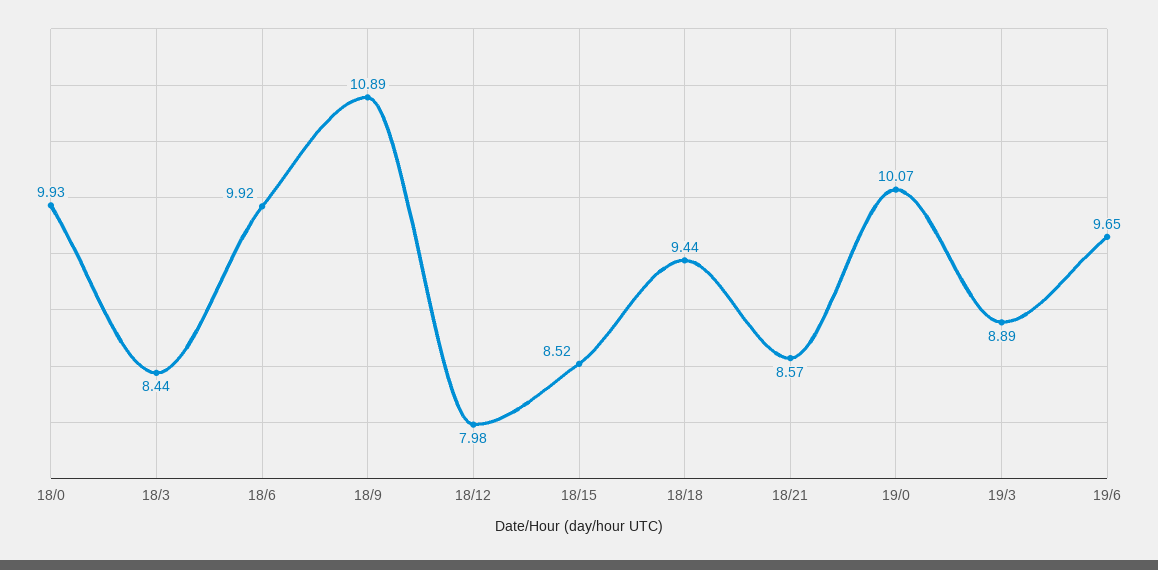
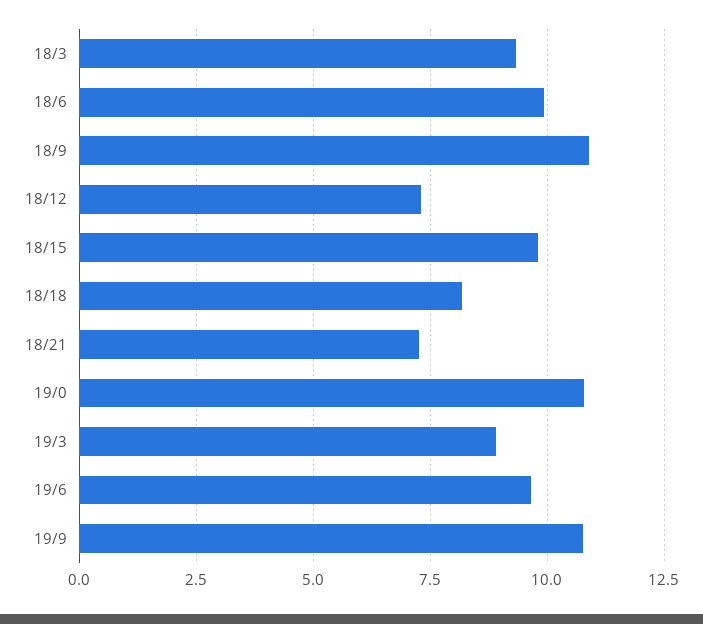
18/0: 9.93 -> none
18/3: 8.44 -> 9.25
18/12: 7.98 -> 7.25
18/15: 8.52 -> 9.75
18/18: 9.44 -> 8.25
18/21: 8.57 -> 7.25
19/0: 10.07 -> 10.75
19/9: none -> 10.75

